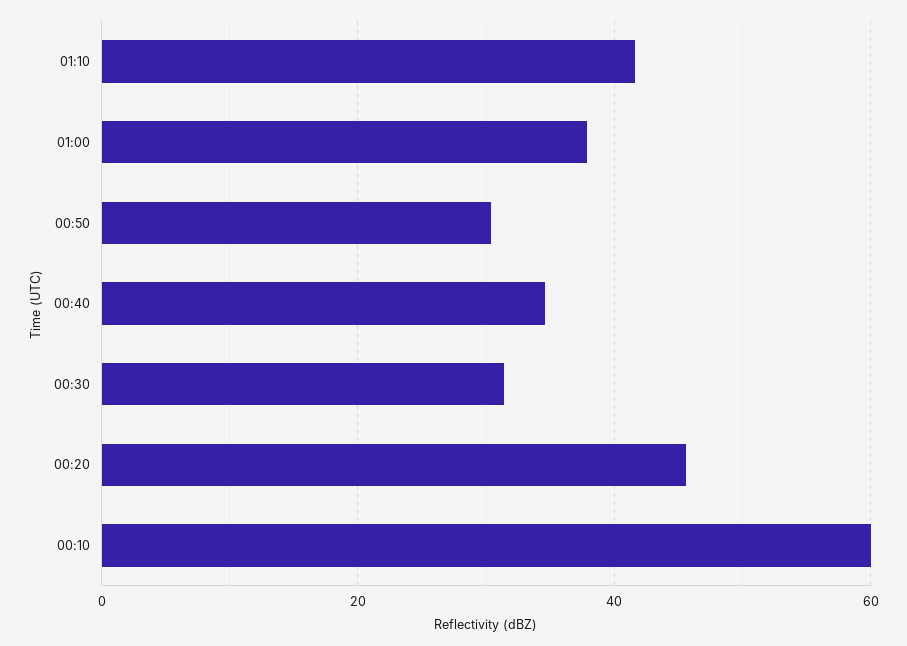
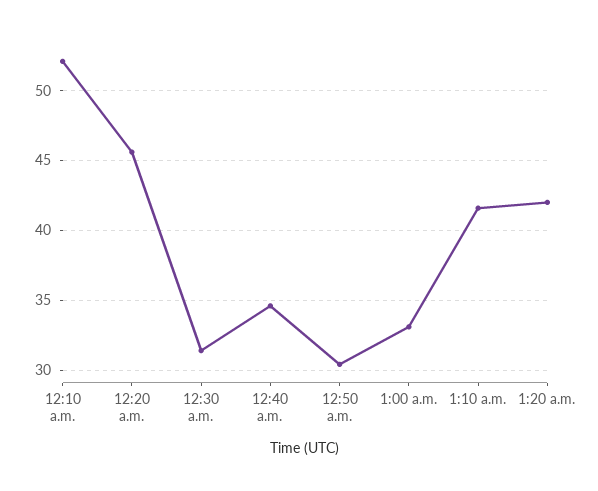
01:00: 38 -> 33
00:10: 60 -> 52
1:20 a.m.: none -> 42

